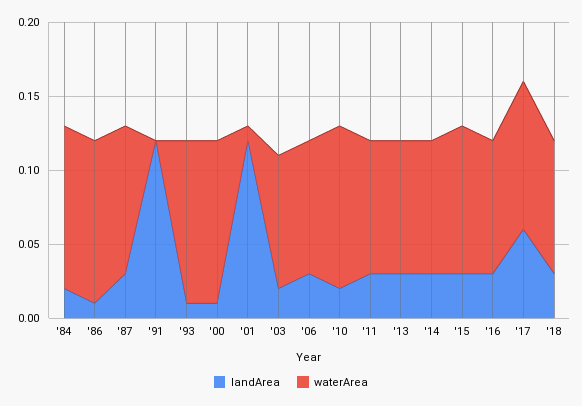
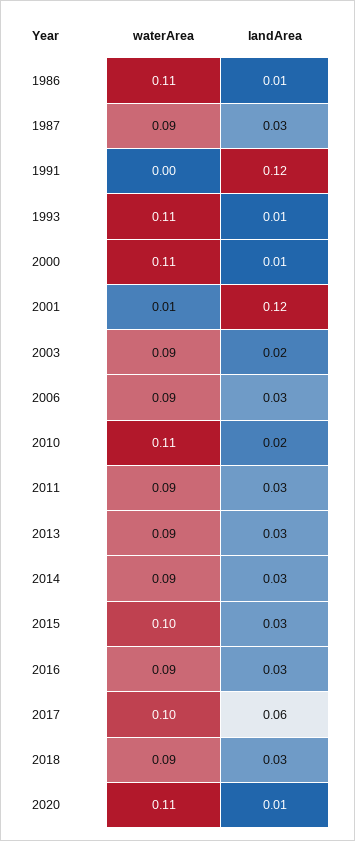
landArea, '84: 0.02 -> none
waterArea, '84: 0.11 -> none
waterArea, '87: 0.1 -> 0.09
waterArea, 2020: none -> 0.11
landArea, 2020: none -> 0.01

